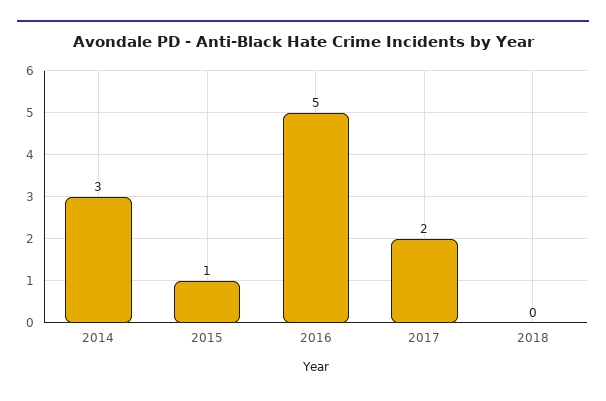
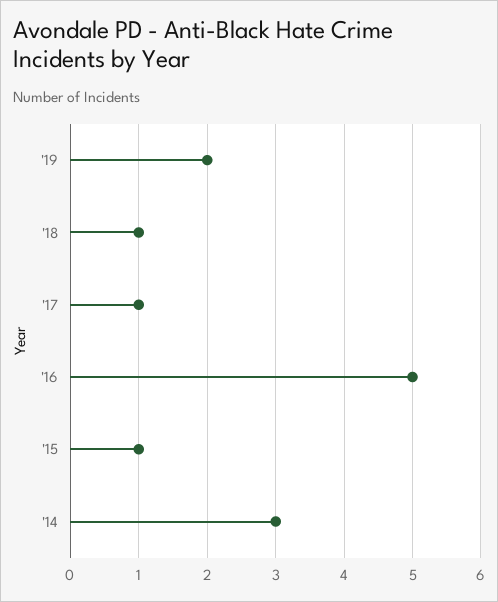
2017: 2 -> 1
2018: 0 -> 1
'19: none -> 2

